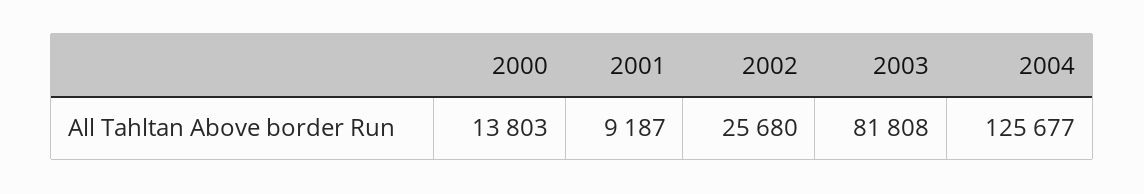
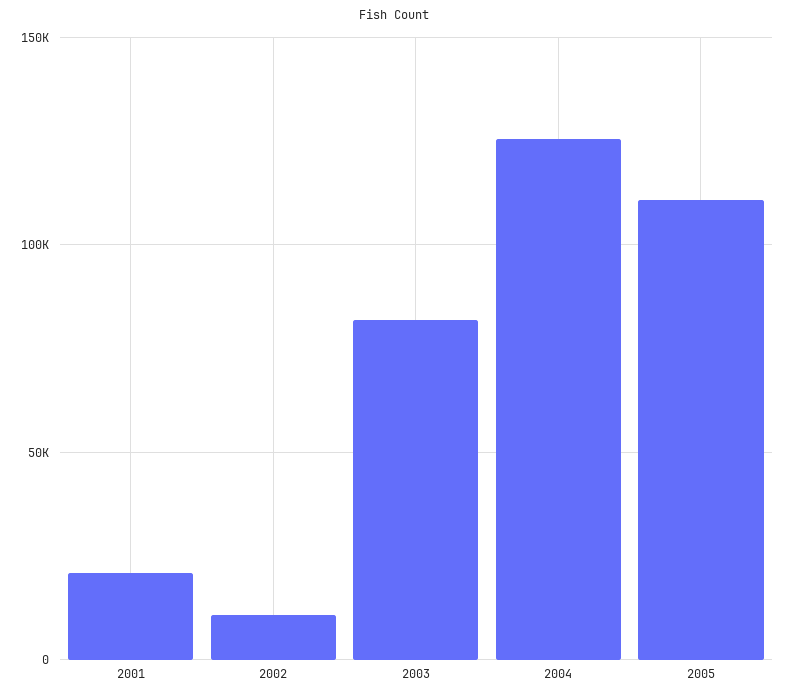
2000: 13803 -> none
2001: 9187 -> 20000
2002: 25680 -> 10000
2005: none -> 110000

